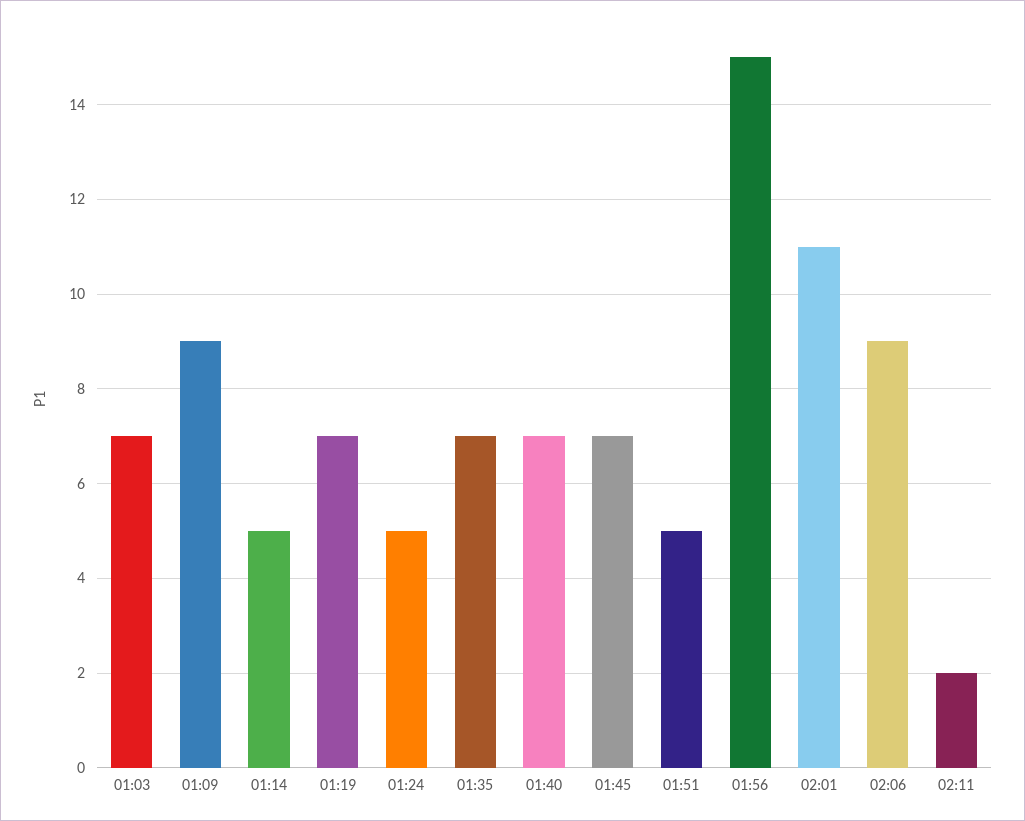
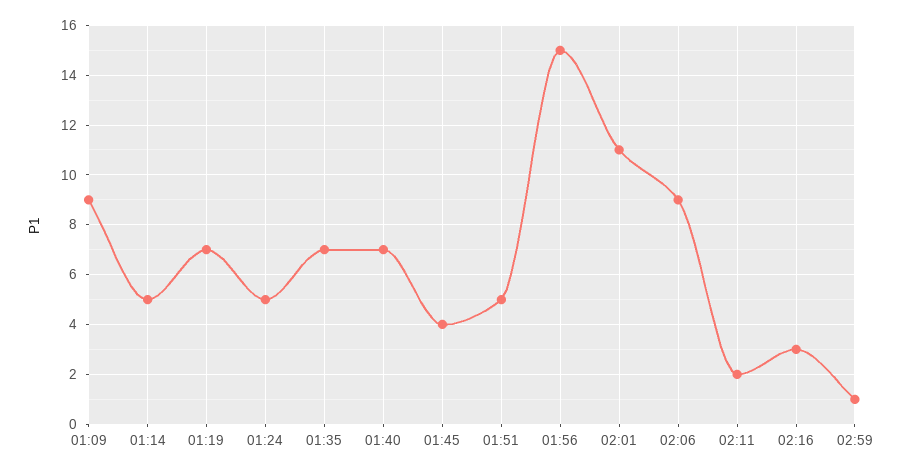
01:03: 7 -> none
01:45: 7 -> 4
02:16: none -> 3
02:59: none -> 1

